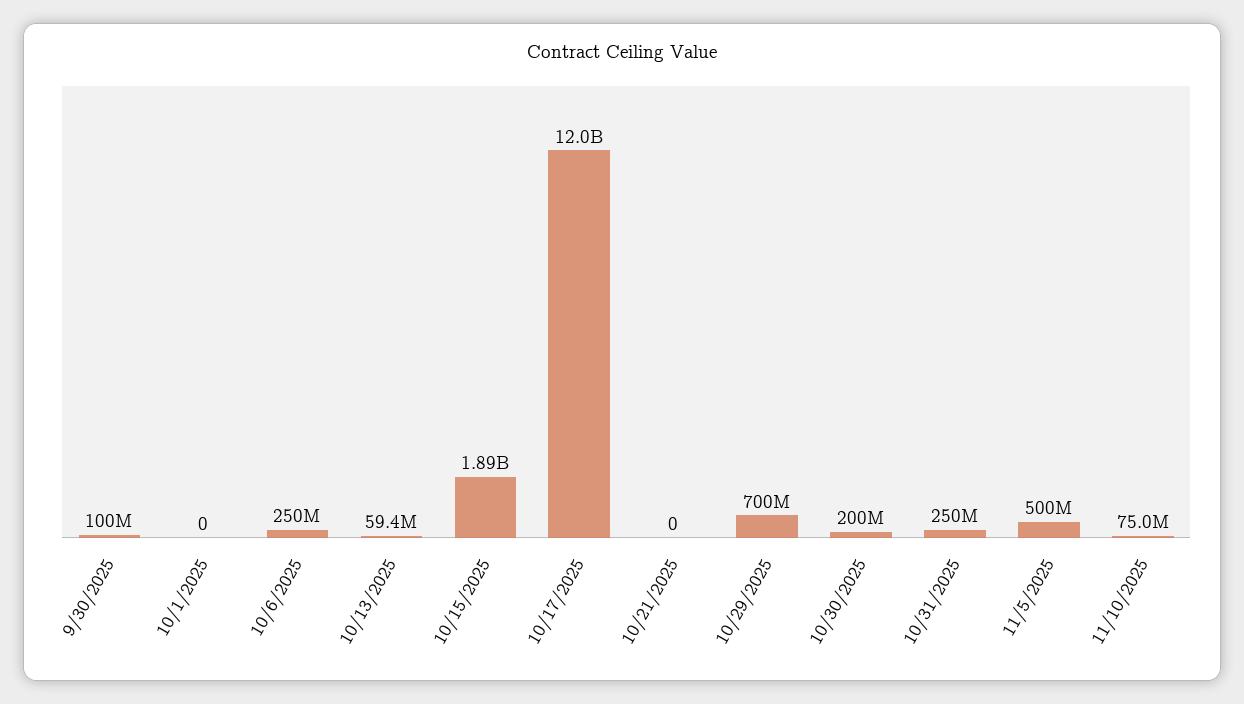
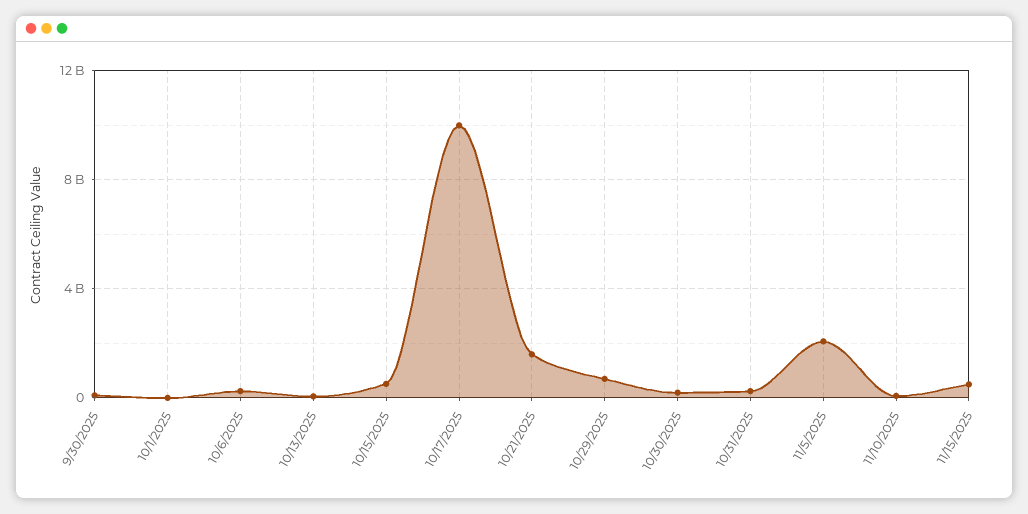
10/15/2025: 1890000000 -> 500000000
10/17/2025: 12000000000 -> 10000000000
10/21/2025: 0 -> 1500000000
11/5/2025: 500000000 -> 2000000000
11/15/2025: none -> 500000000

